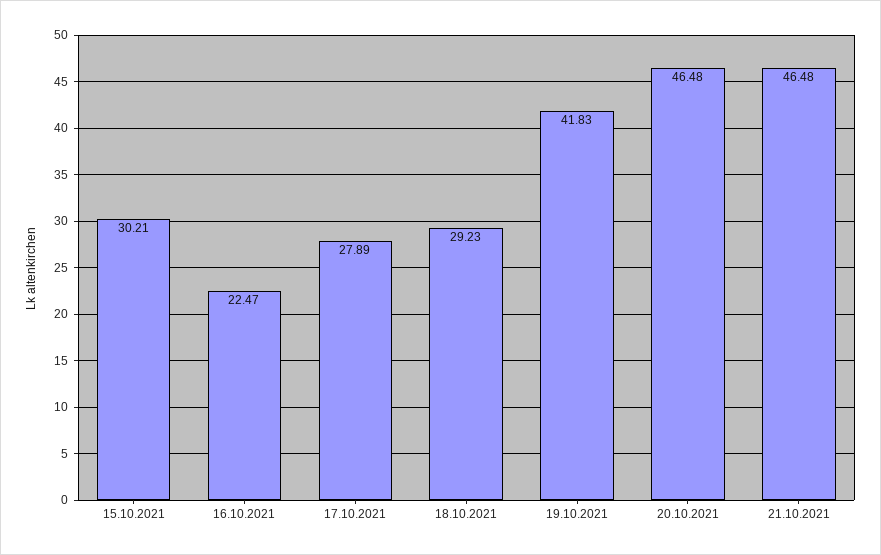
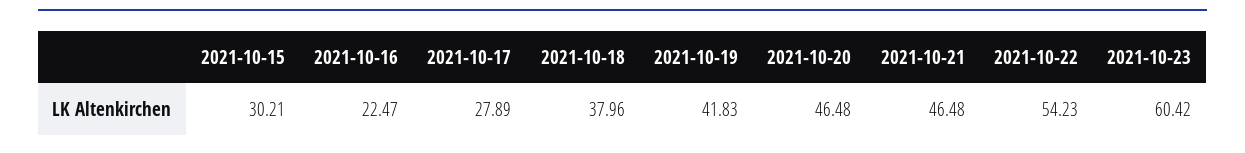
18.10.2021: 29.23 -> 37.96
2021-10-22: none -> 54.23
2021-10-23: none -> 60.42

